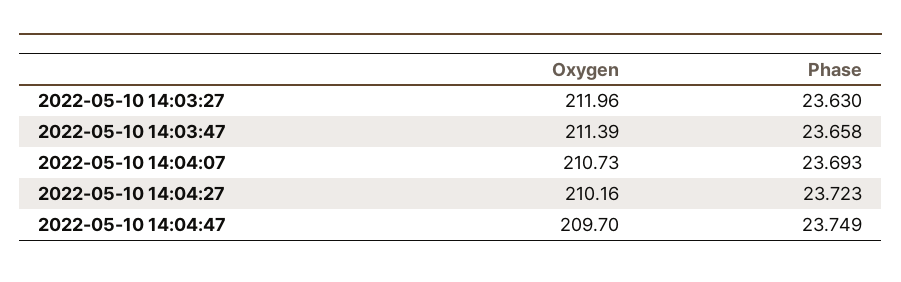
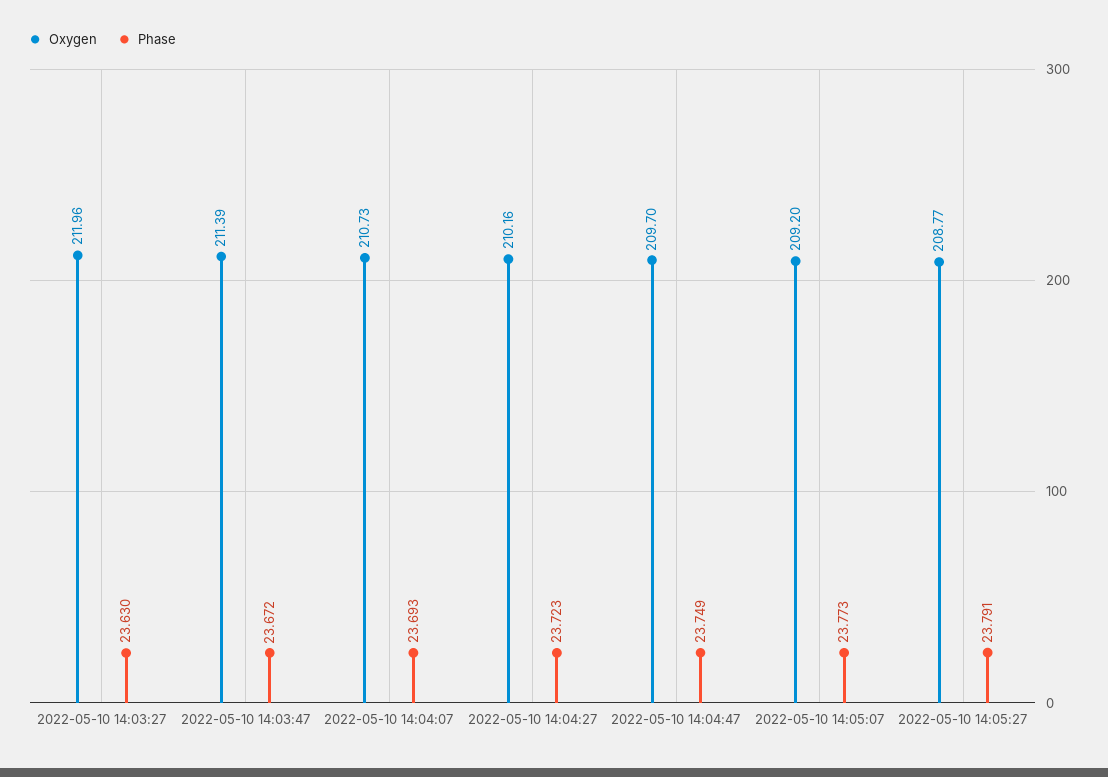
Phase, 2022-05-10 14:03:47: 23.658 -> 23.672
Oxygen, 2022-05-10 14:05:07: none -> 209.2
Phase, 2022-05-10 14:05:07: none -> 23.773
Oxygen, 2022-05-10 14:05:27: none -> 208.77
Phase, 2022-05-10 14:05:27: none -> 23.791

